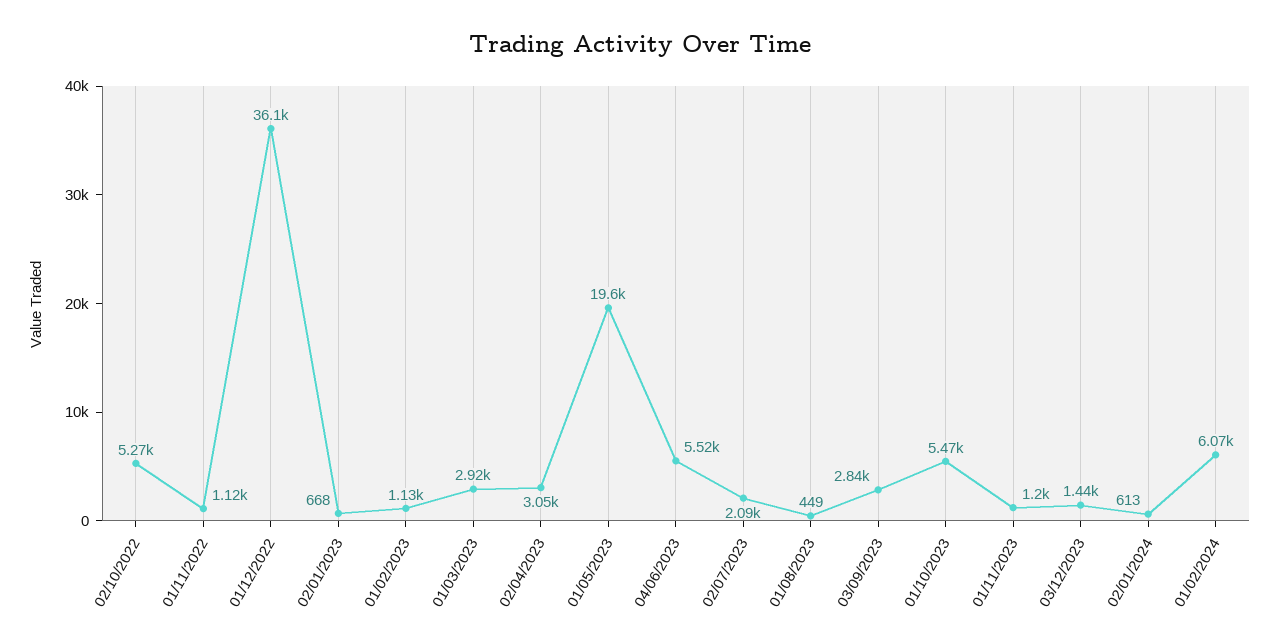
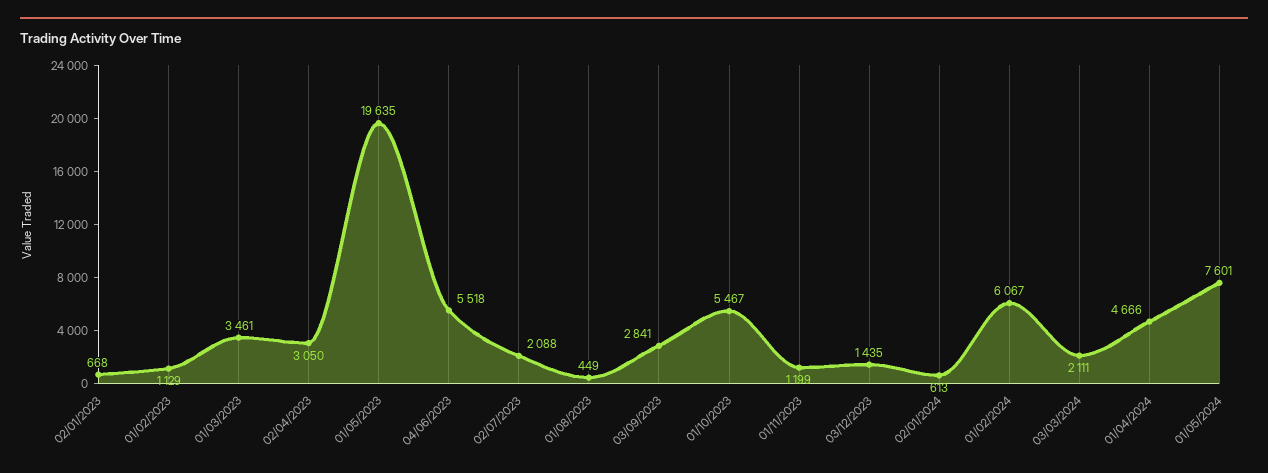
02/10/2022: 5270 -> none
01/11/2022: 1120 -> none
01/12/2022: 36100 -> none
01/03/2023: 2920 -> 3461
03/03/2024: none -> 2111
01/04/2024: none -> 4666
01/05/2024: none -> 7601

